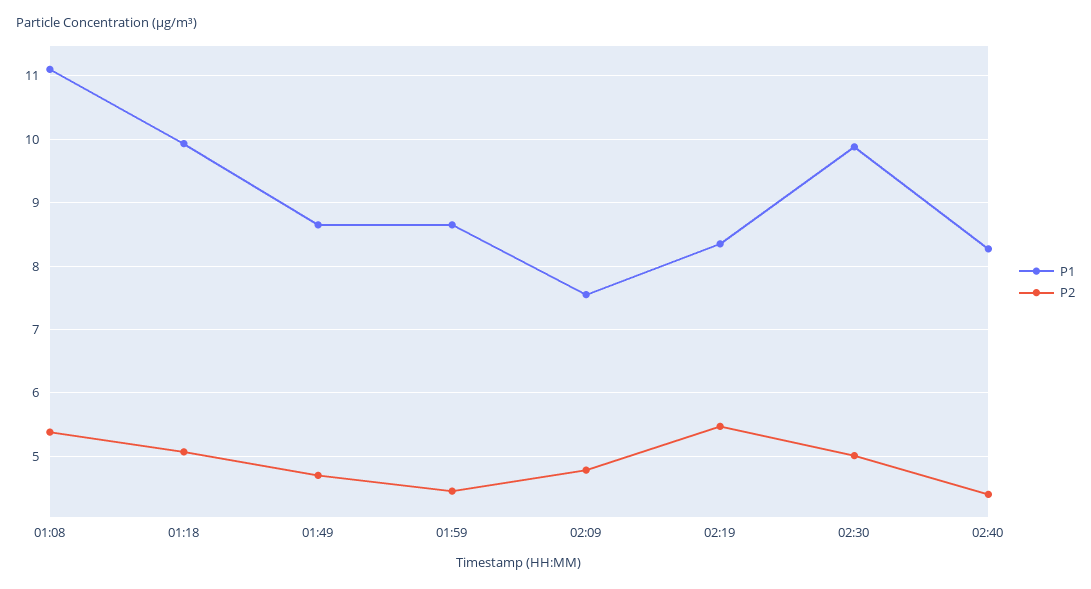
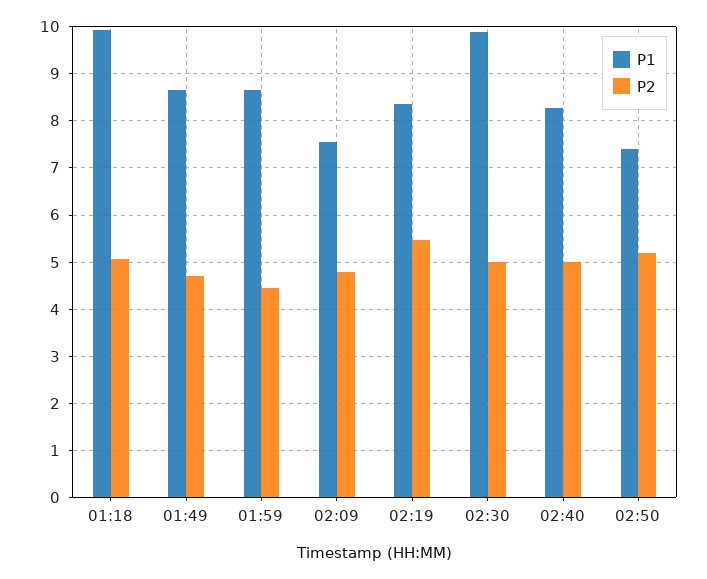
P1, 01:08: 11.1 -> none
P2, 01:08: 5.4 -> none
P2, 02:40: 4.4 -> 5
P1, 02:50: none -> 7.4
P2, 02:50: none -> 5.2

